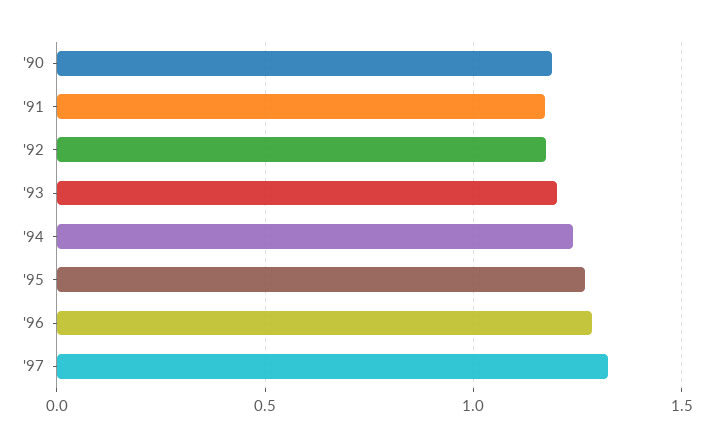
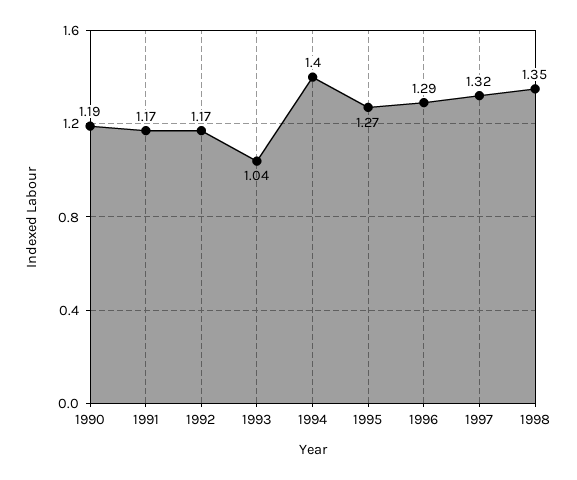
'93: 1.2 -> 1.04
'94: 1.25 -> 1.4
1998: none -> 1.35

